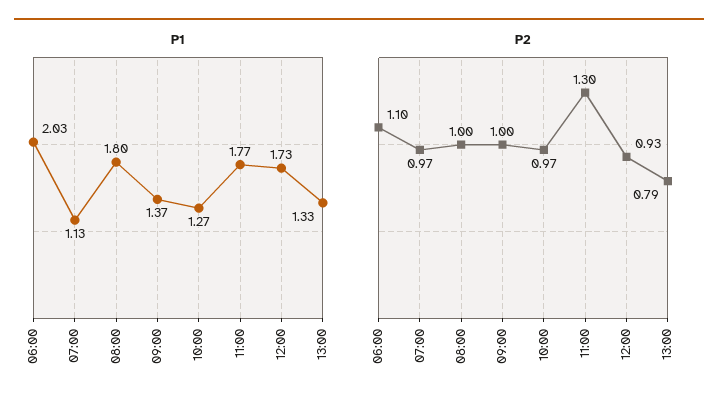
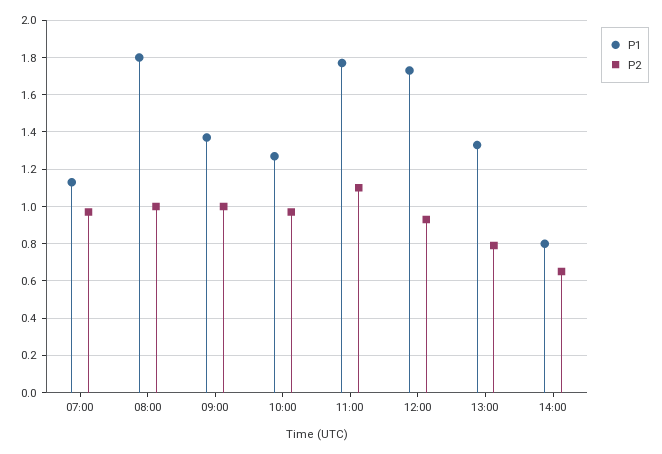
P1, 06:00: 2.03 -> none
P2, 06:00: 1.1 -> none
P2, 11:00: 1.3 -> 1.1
P1, 14:00: none -> 0.8
P2, 14:00: none -> 0.65

